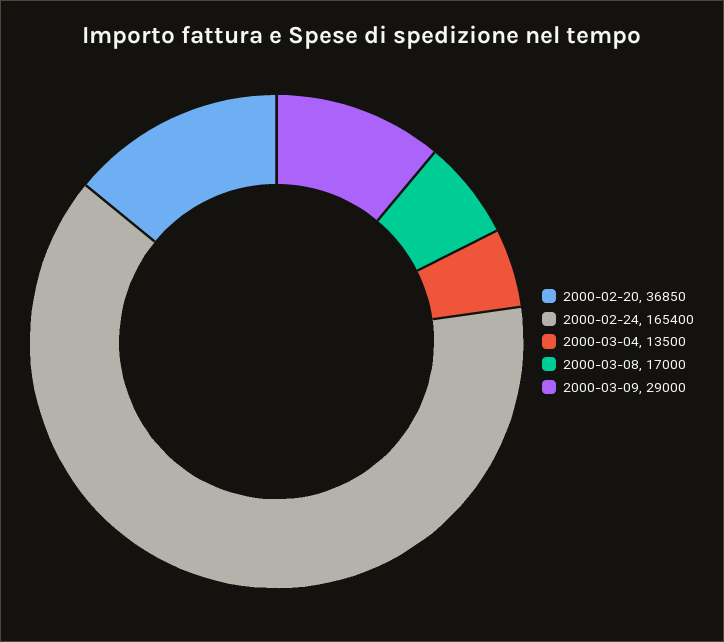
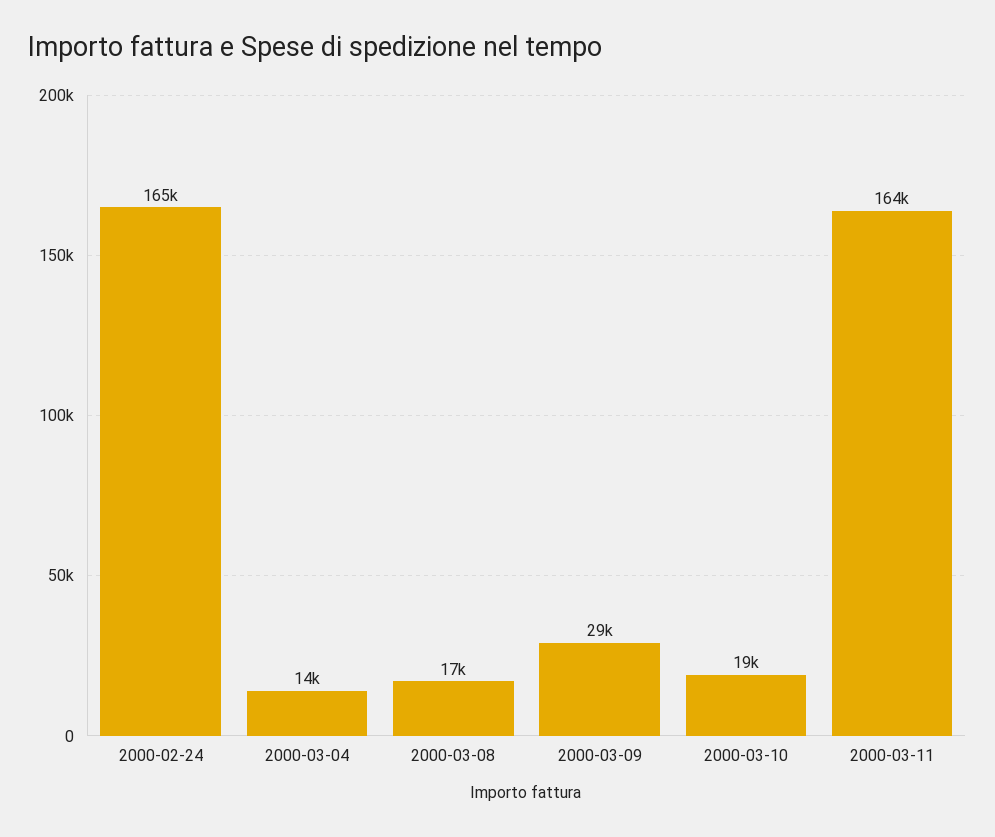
2000-02-20: 36850 -> none
2000-03-10: none -> 19000
2000-03-11: none -> 164000

